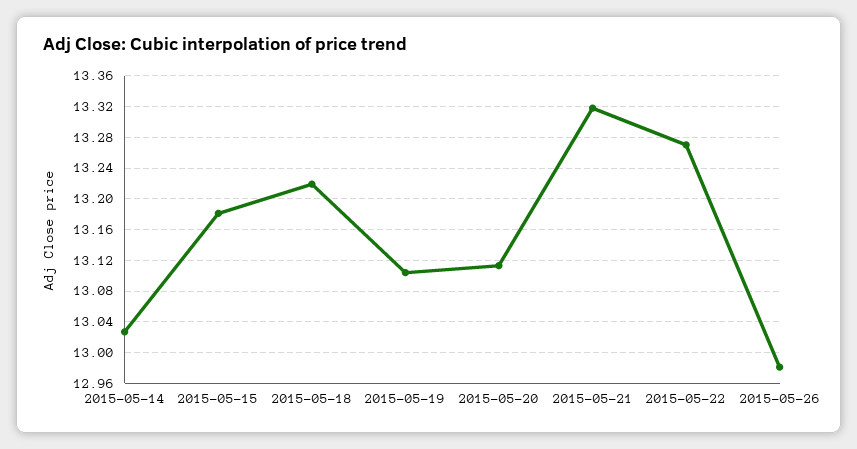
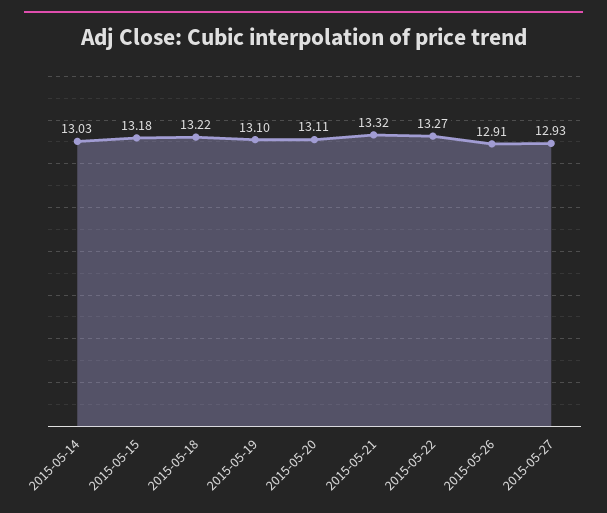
2015-05-26: 12.98 -> 12.91
2015-05-27: none -> 12.93

